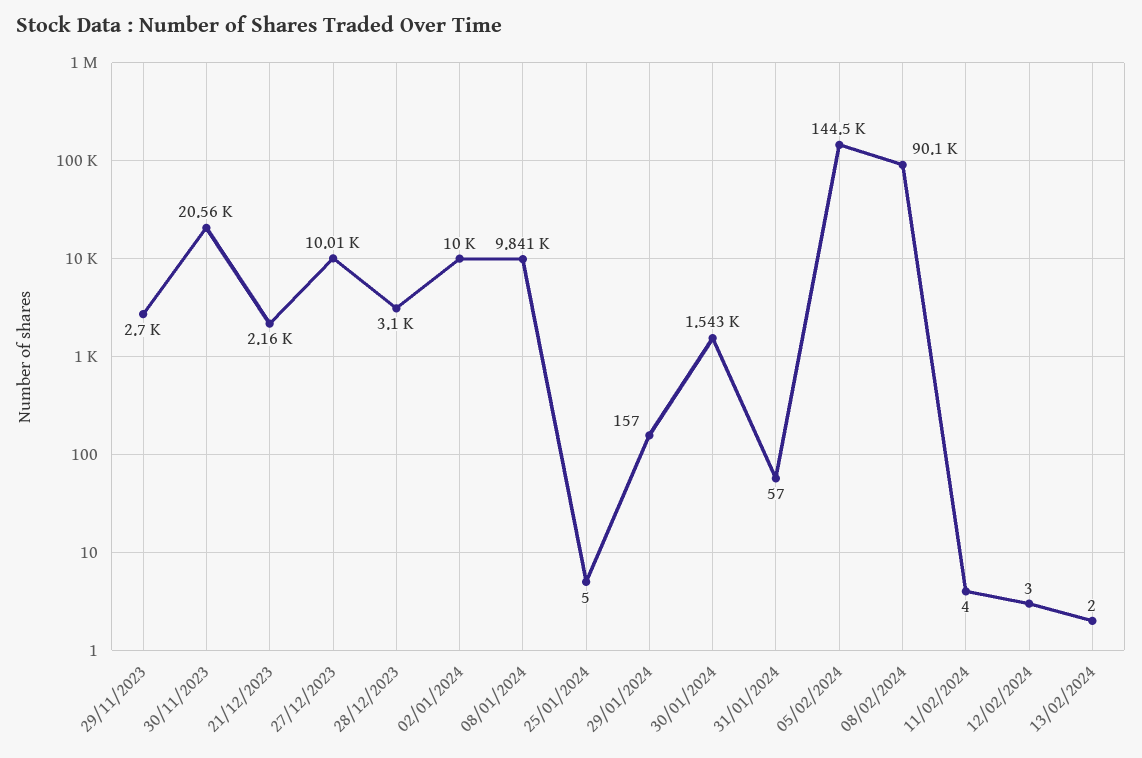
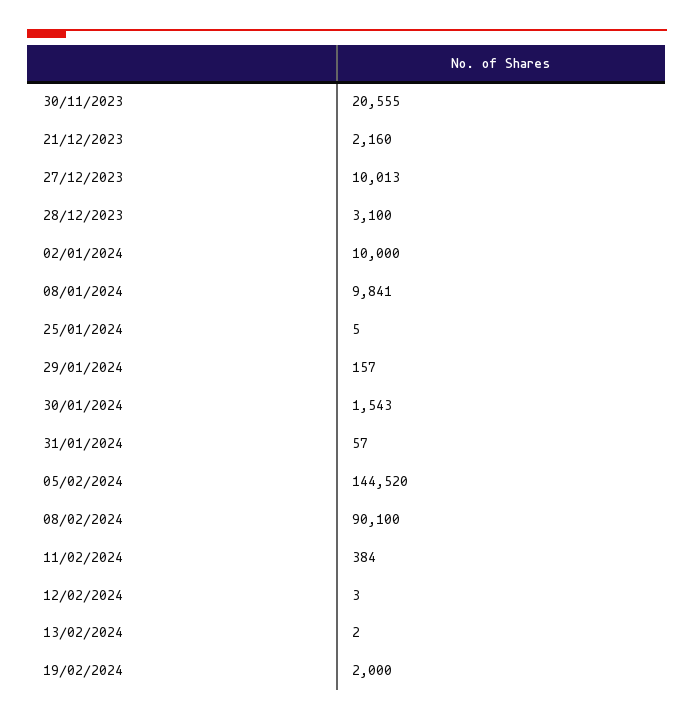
29/11/2023: 2700 -> none
11/02/2024: 4 -> 384
19/02/2024: none -> 2000

